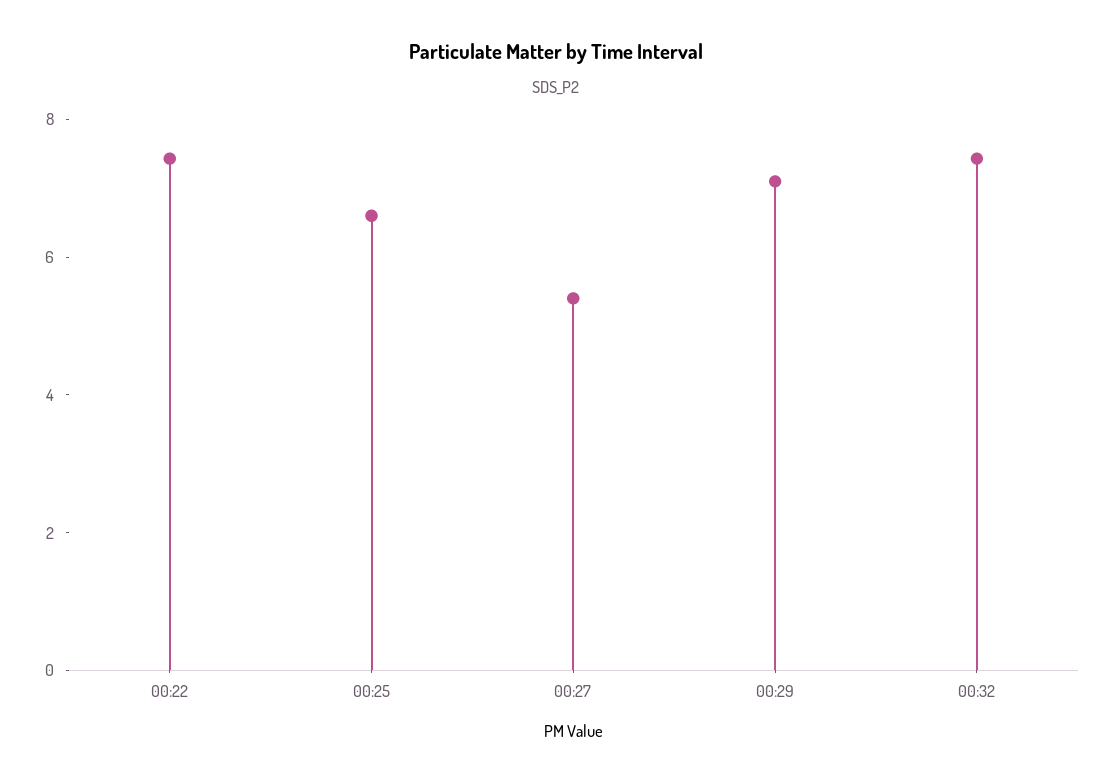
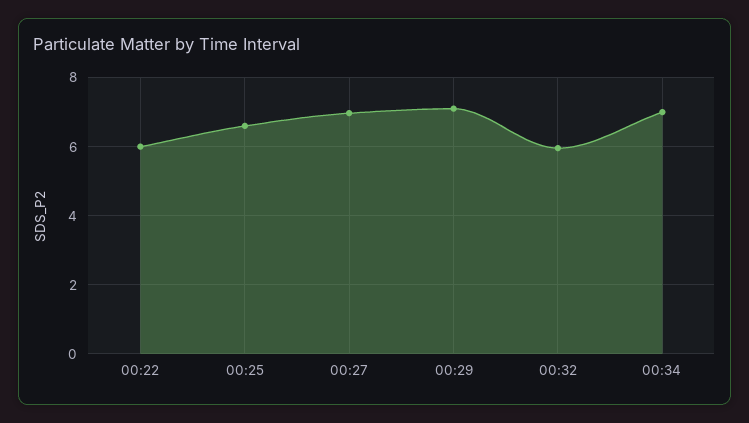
00:22: 7.5 -> 6
00:27: 5.5 -> 7
00:32: 7.5 -> 6
00:34: none -> 7

